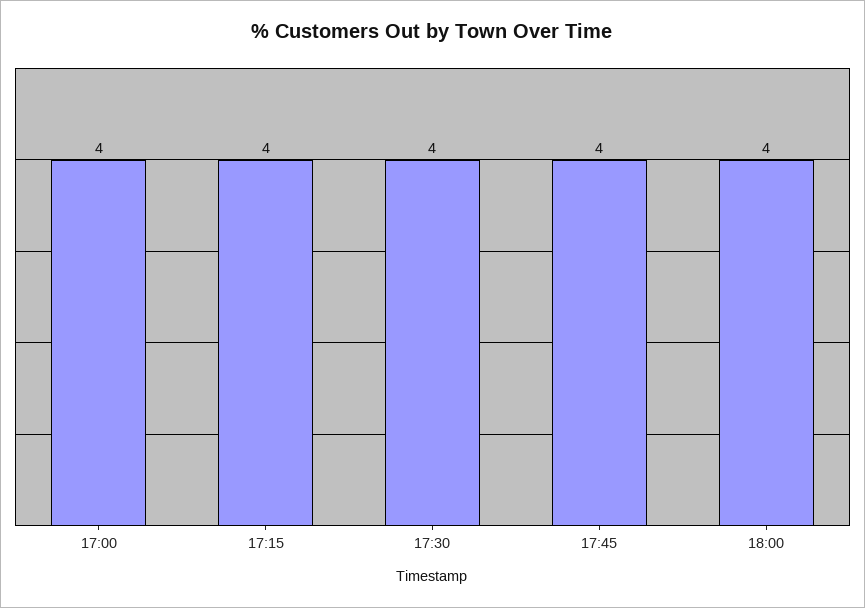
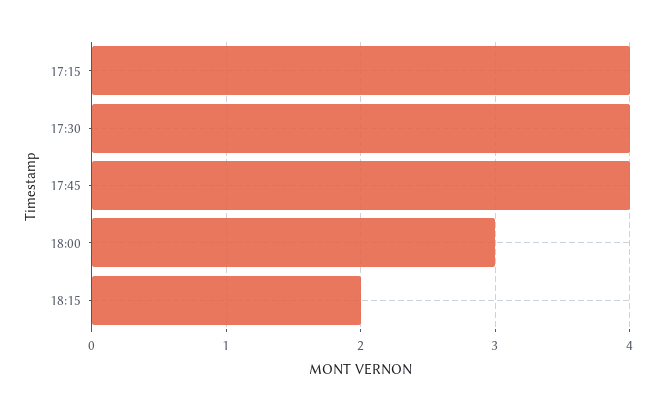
17:00: 4 -> none
18:00: 4 -> 3
18:15: none -> 2

